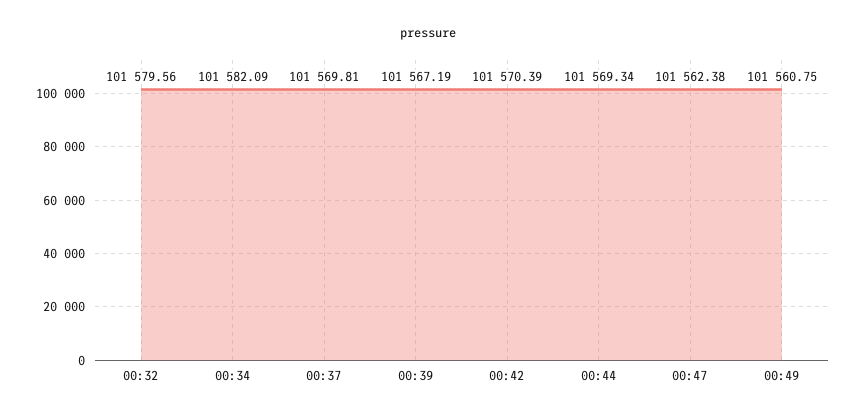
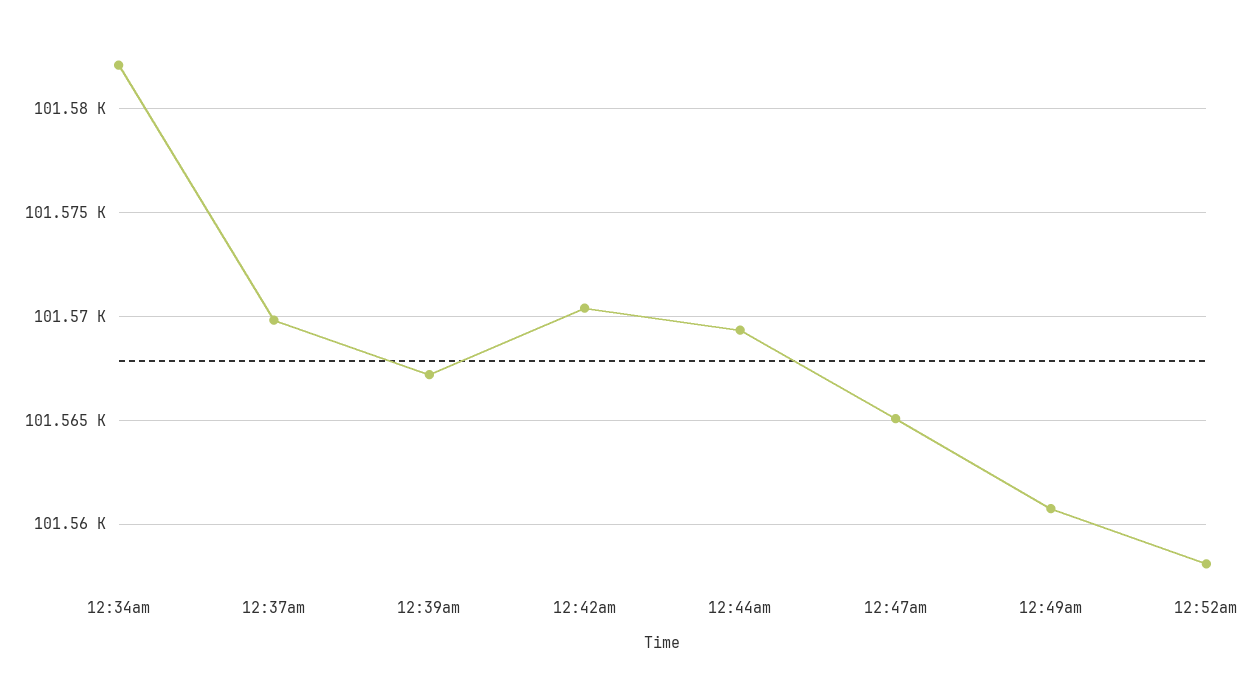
00:32: 101579.56 -> none
00:47: 101562.38 -> 101565
12:52am: none -> 101558

